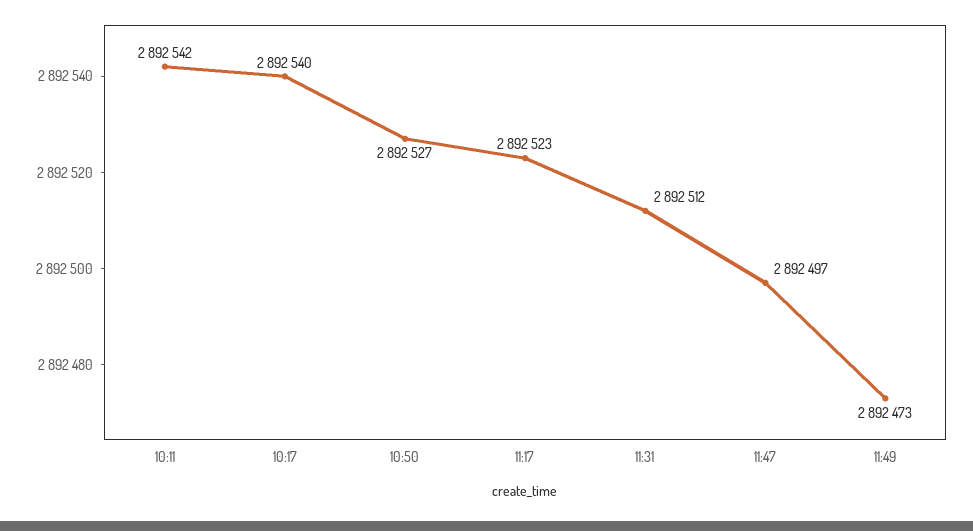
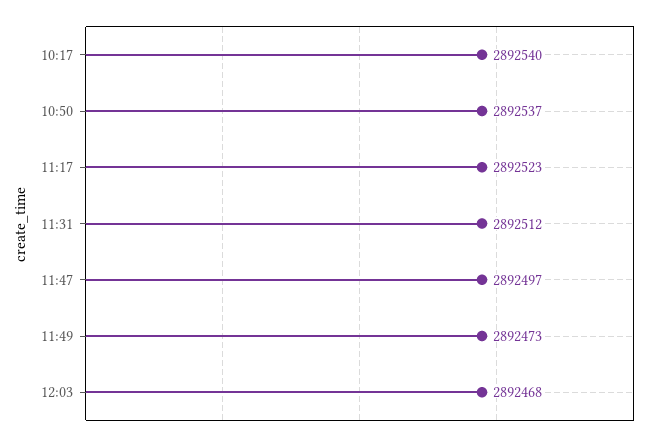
10:11: 2892542 -> none
10:50: 2892527 -> 2892537
12:03: none -> 2892468

